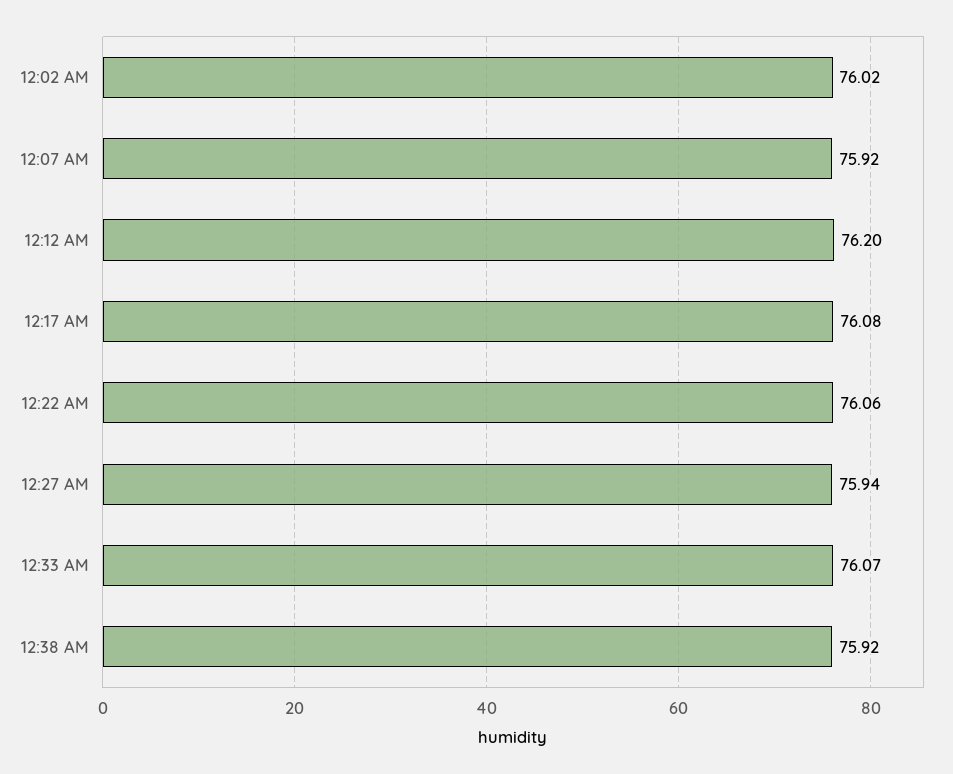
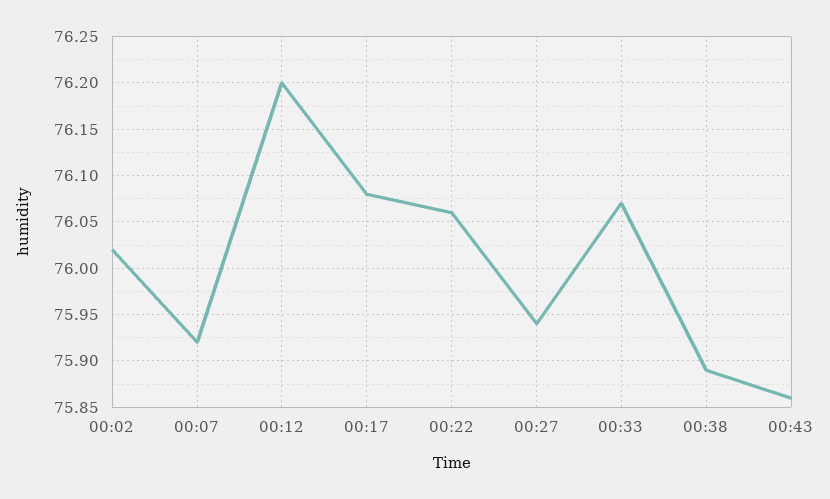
12:38 AM: 75.92 -> 75.89
00:43: none -> 75.86

